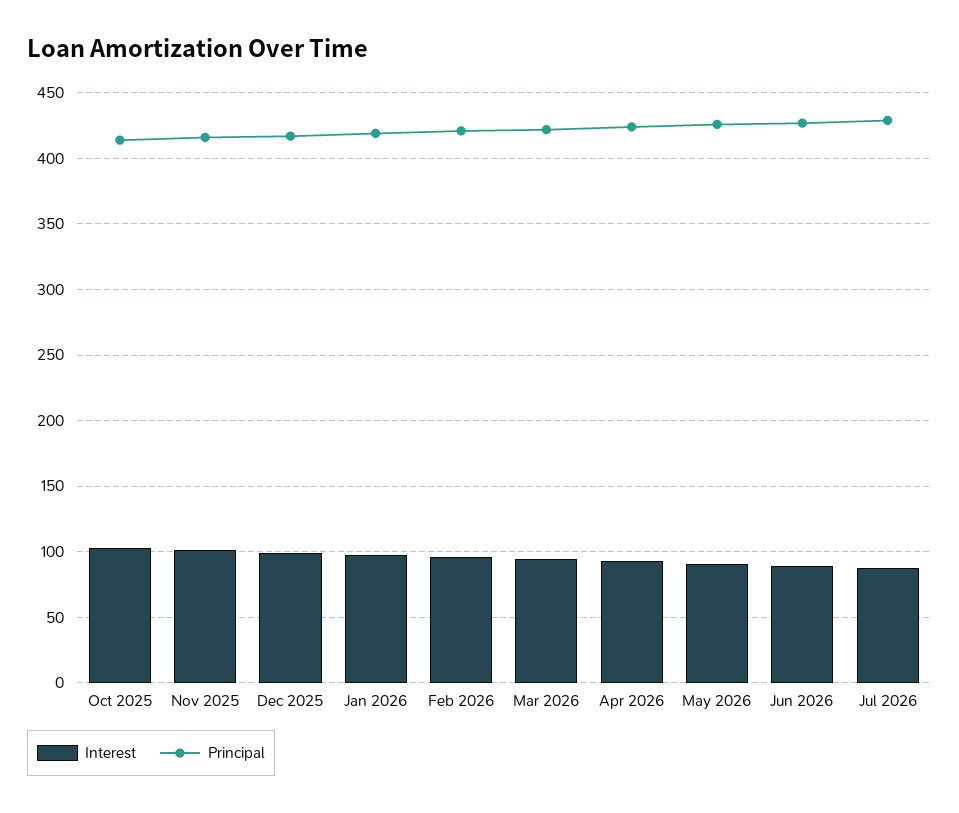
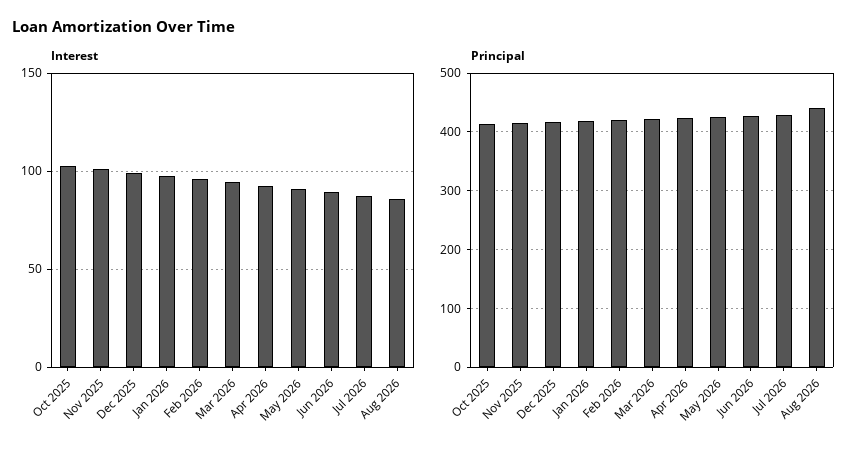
Interest, Aug 2026: none -> 85
Principal, Aug 2026: none -> 440

